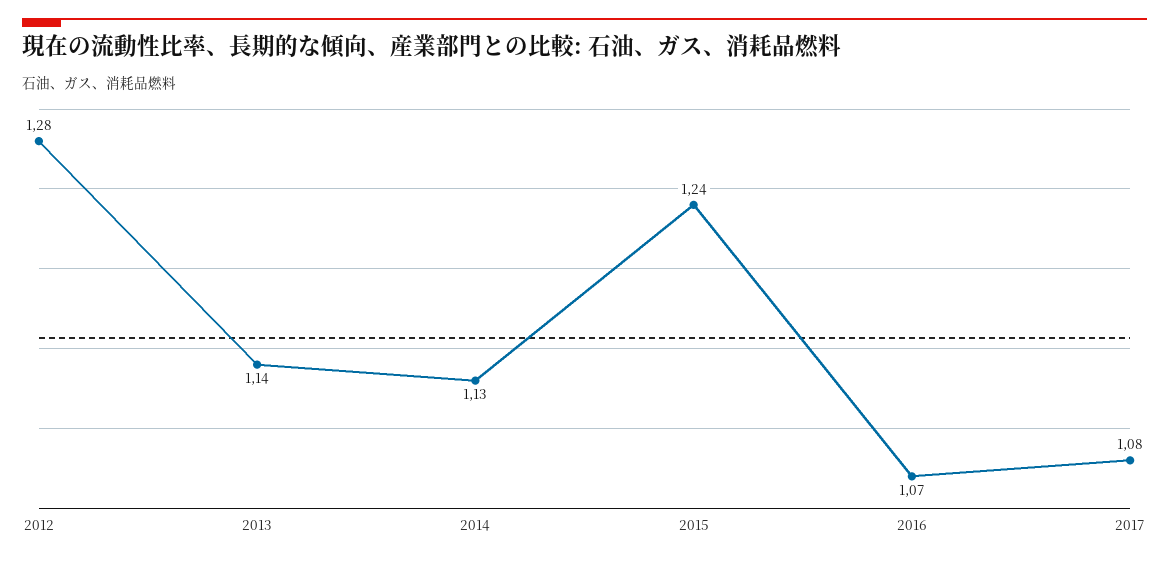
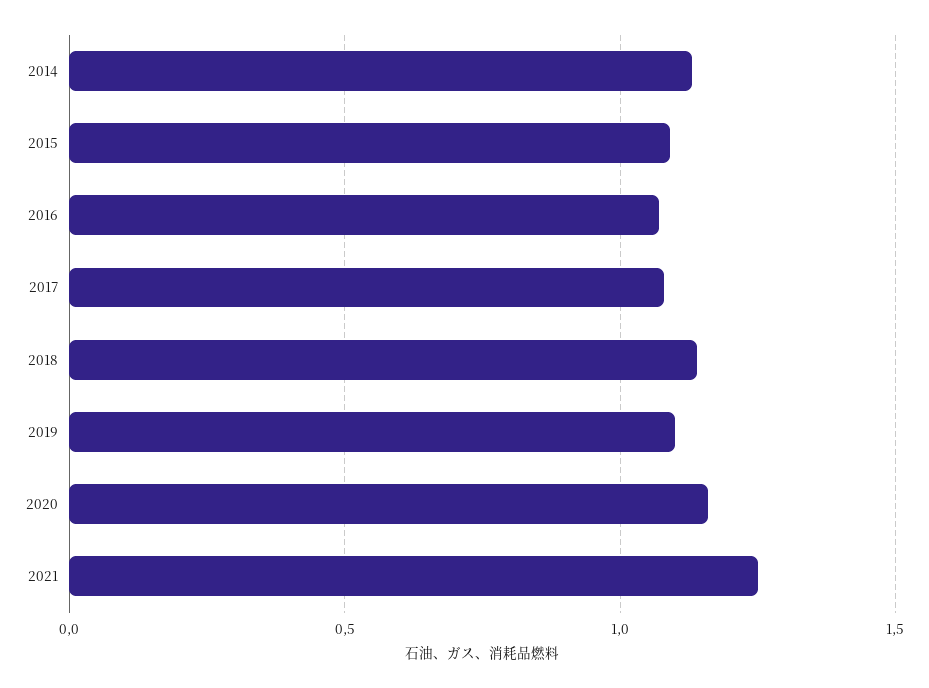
2012: 1.28 -> none
2013: 1.14 -> none
2015: 1.24 -> 1.1
2018: none -> 1.15
2019: none -> 1.1
2020: none -> 1.15
2021: none -> 1.25

